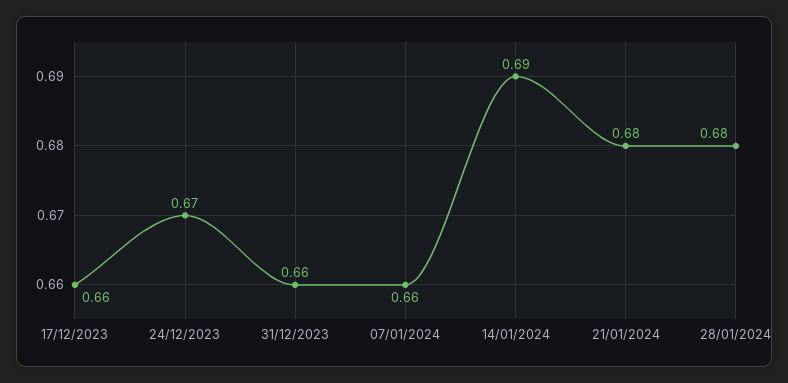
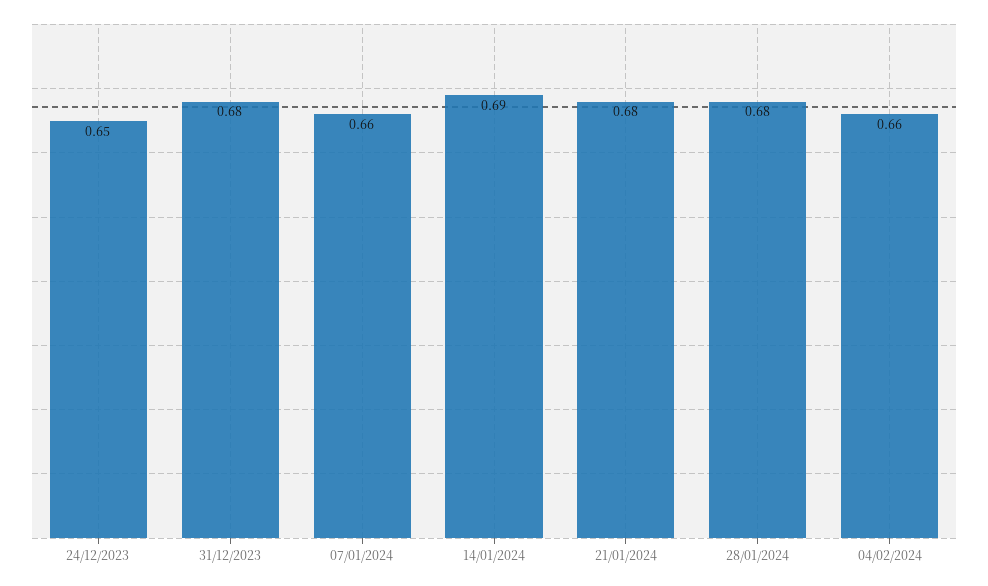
17/12/2023: 0.66 -> none
24/12/2023: 0.67 -> 0.65
31/12/2023: 0.66 -> 0.68
04/02/2024: none -> 0.66

